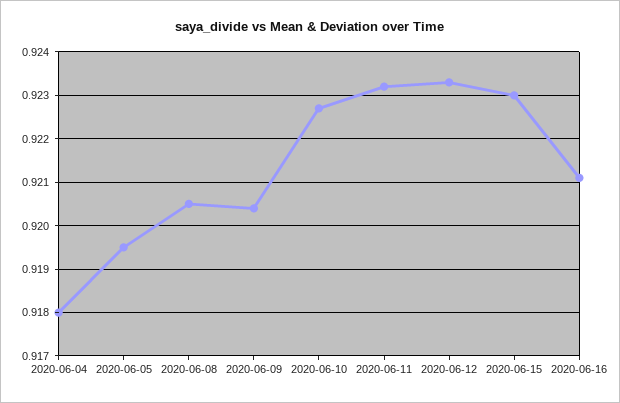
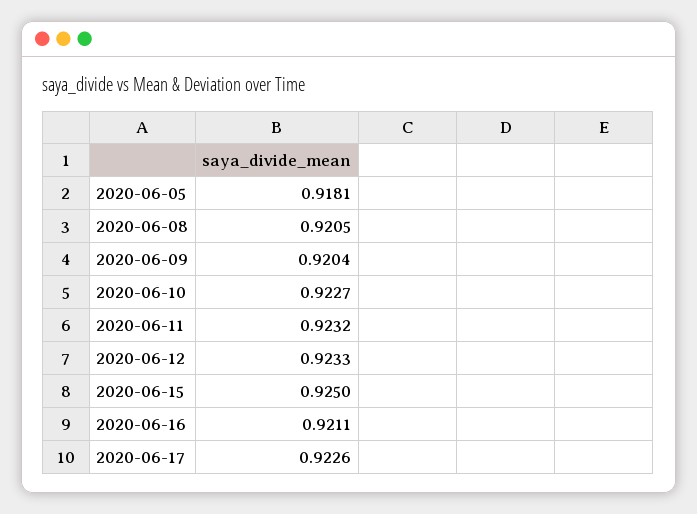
2020-06-04: 0.918 -> none
2020-06-05: 0.9195 -> 0.9181
2020-06-15: 0.923 -> 0.925
2020-06-17: none -> 0.9226

